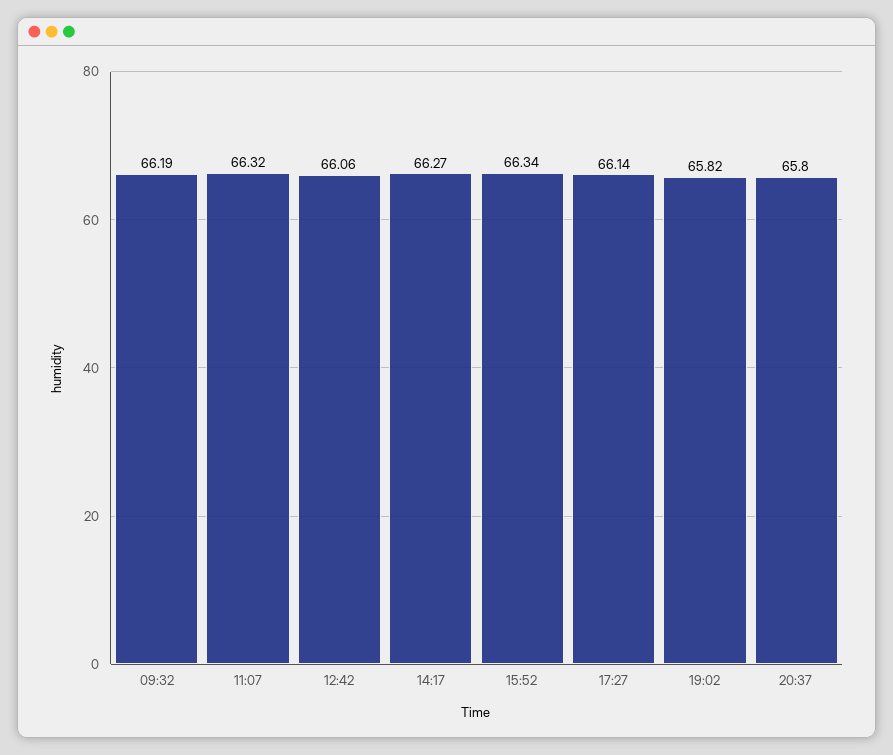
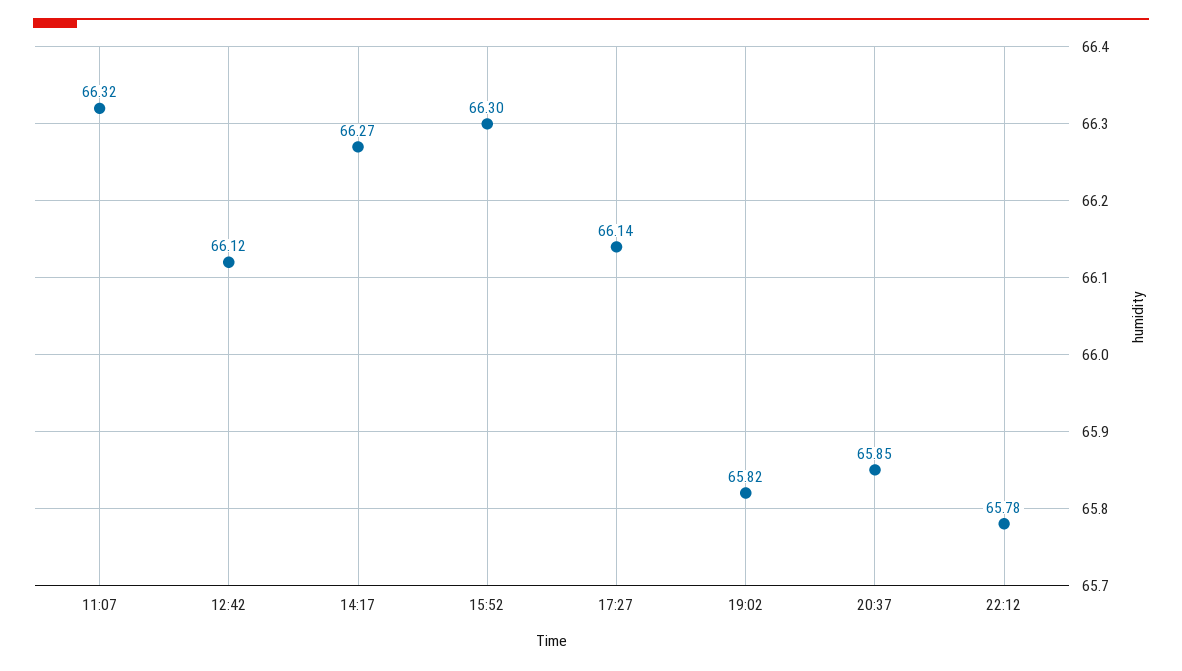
09:32: 66.19 -> none
12:42: 66.06 -> 66.12
15:52: 66.34 -> 66.3
20:37: 65.8 -> 65.85
22:12: none -> 65.78

